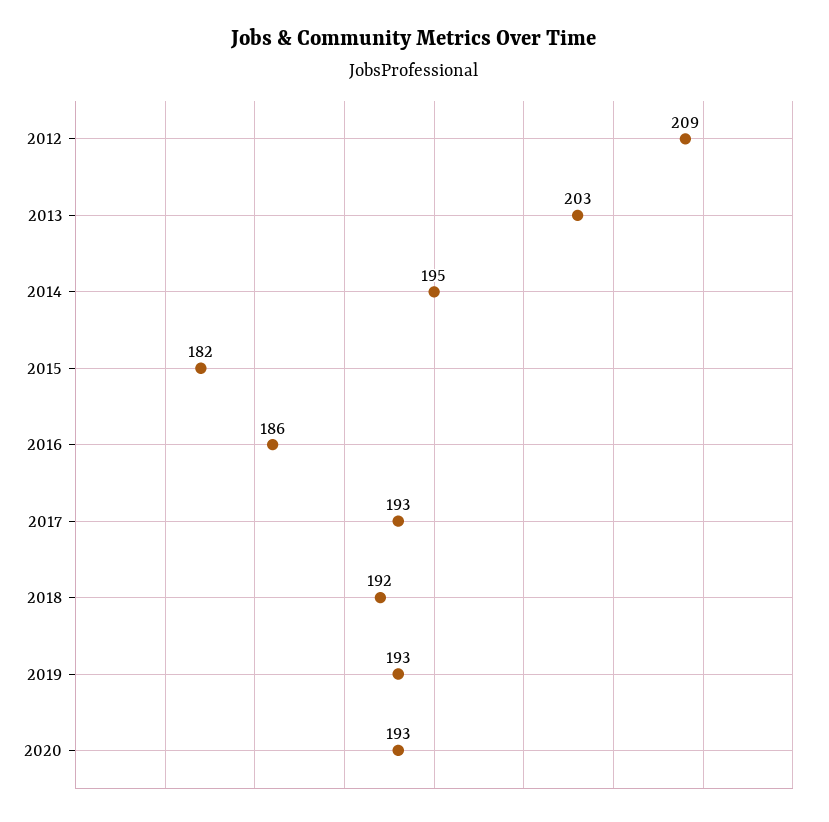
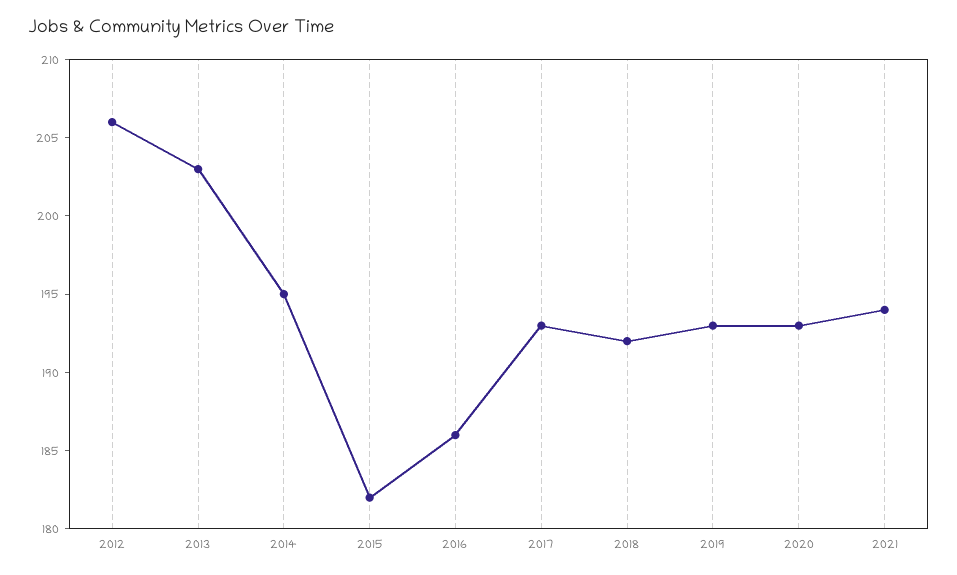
2012: 209 -> 206
2021: none -> 194

